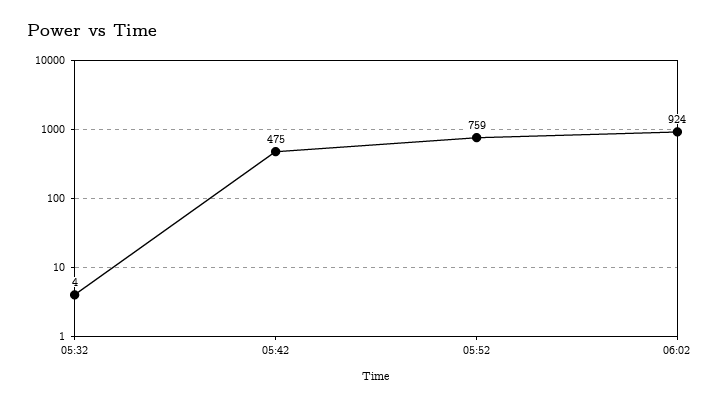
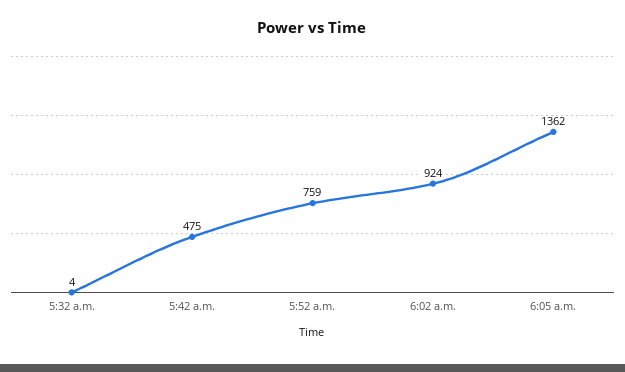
6:05 a.m.: none -> 1362

